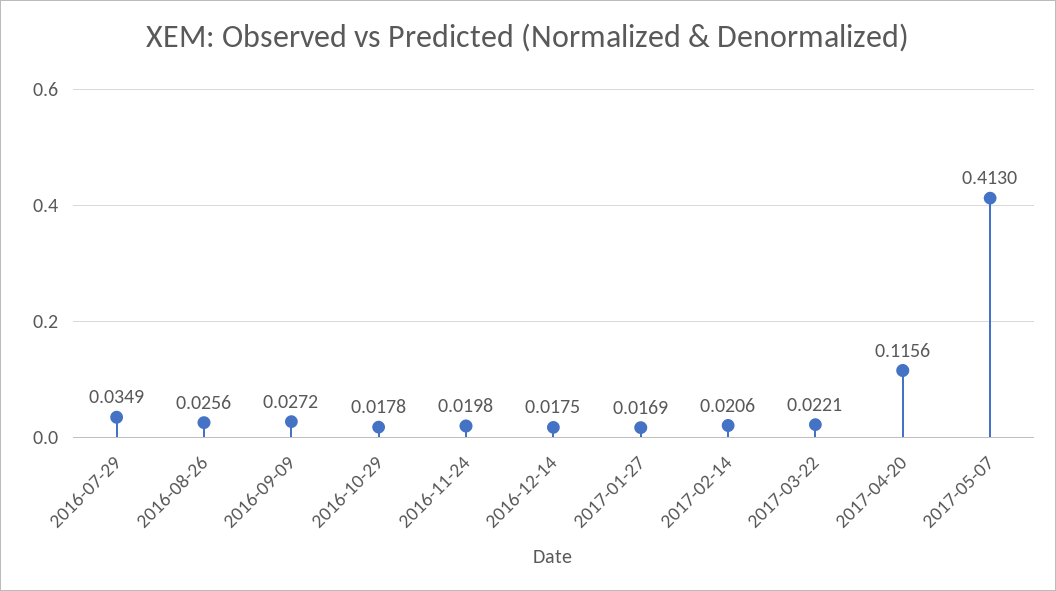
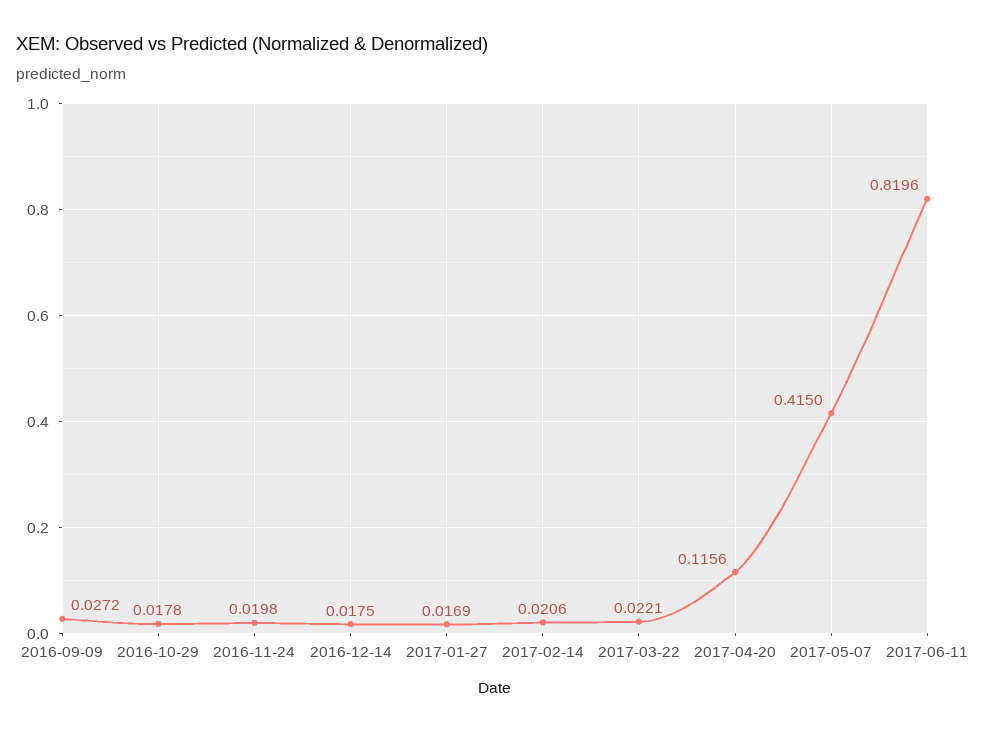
2016-07-29: 0.0349 -> none
2016-08-26: 0.0256 -> none
2017-05-07: 0.413 -> 0.415
2017-06-11: none -> 0.8196

